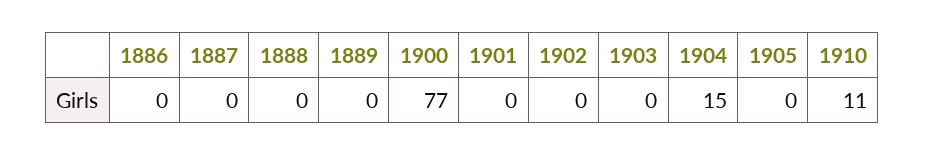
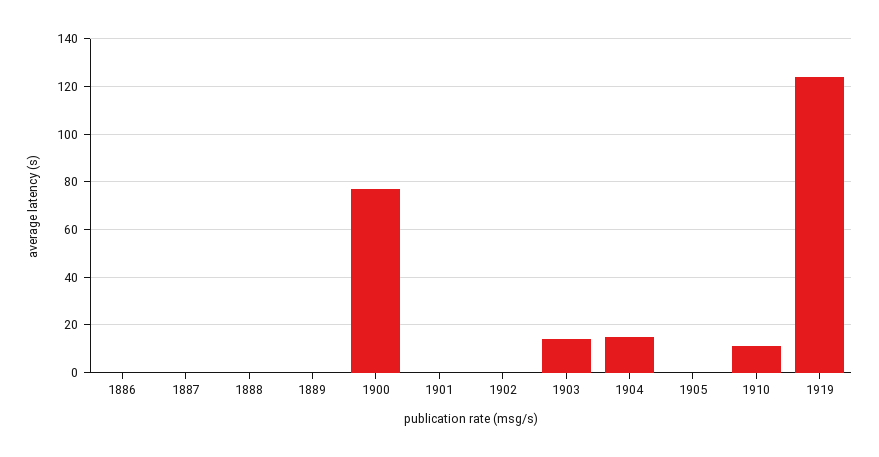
1903: 0 -> 15
1919: none -> 125

